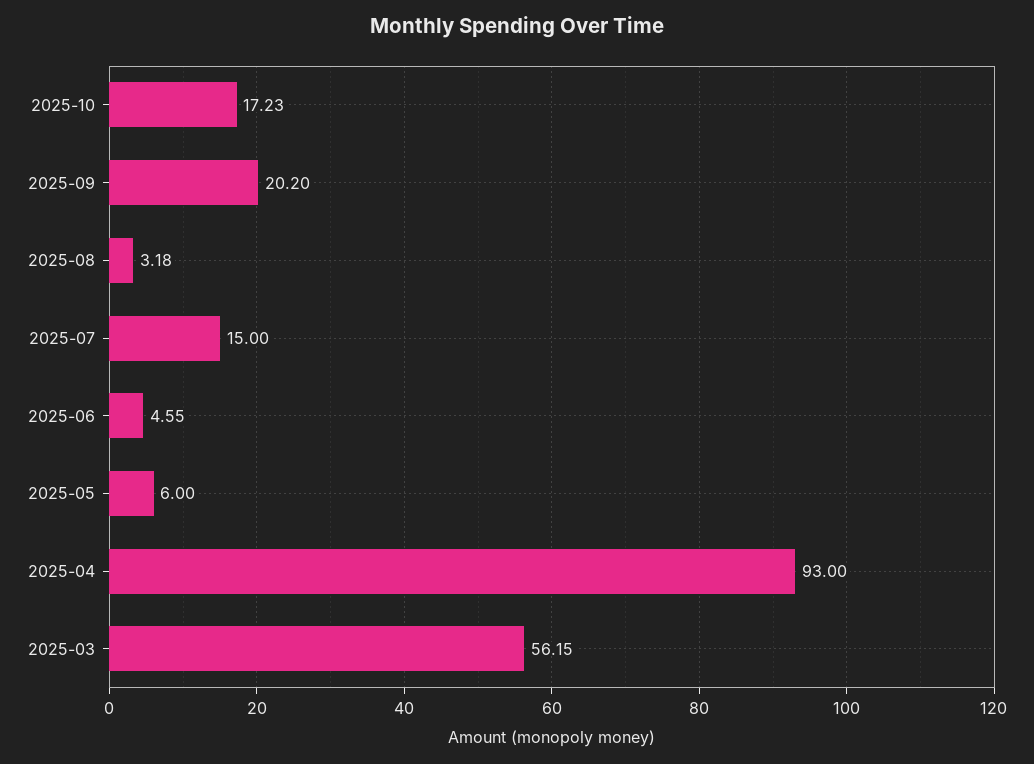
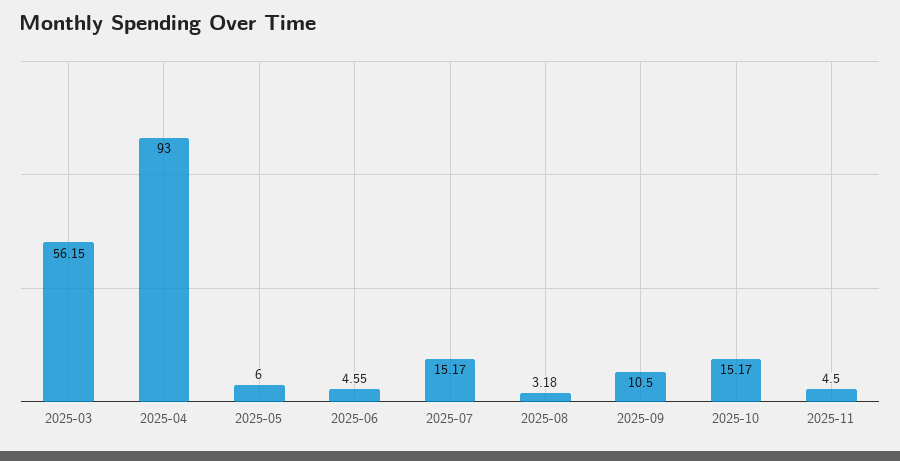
2025-10: 17.23 -> 15.17
2025-09: 20.2 -> 10.5
2025-07: 15 -> 15.17
2025-11: none -> 4.5

